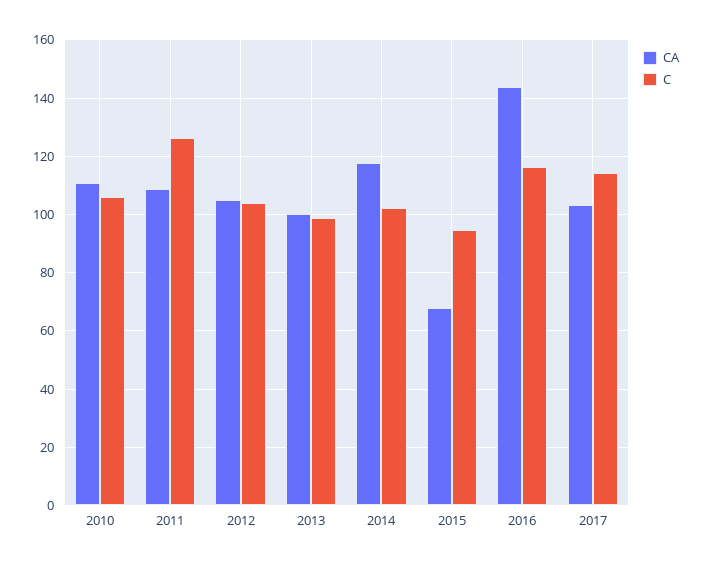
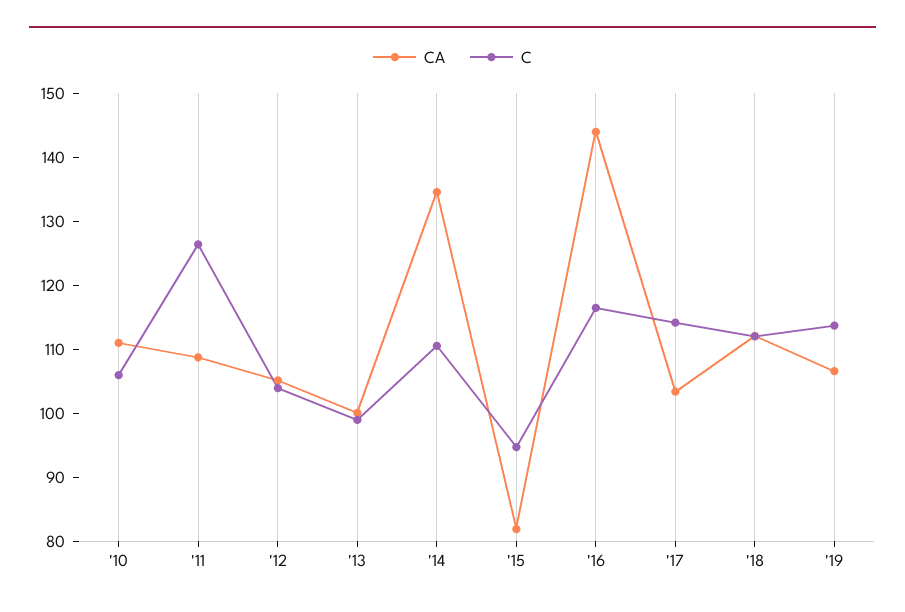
CA, 2014: 117.5 -> 134
C, 2014: 102.5 -> 110
CA, 2015: 67.5 -> 82
CA, '18: none -> 112
C, '18: none -> 112
CA, '19: none -> 106
C, '19: none -> 114

